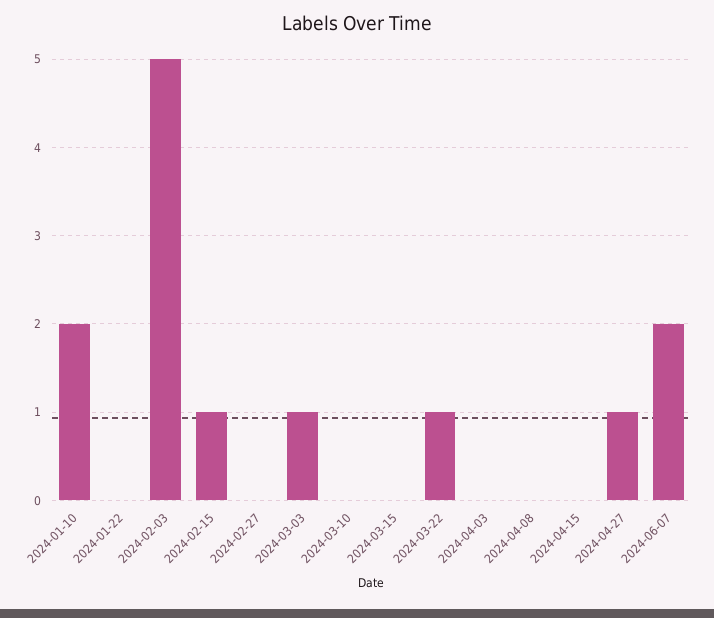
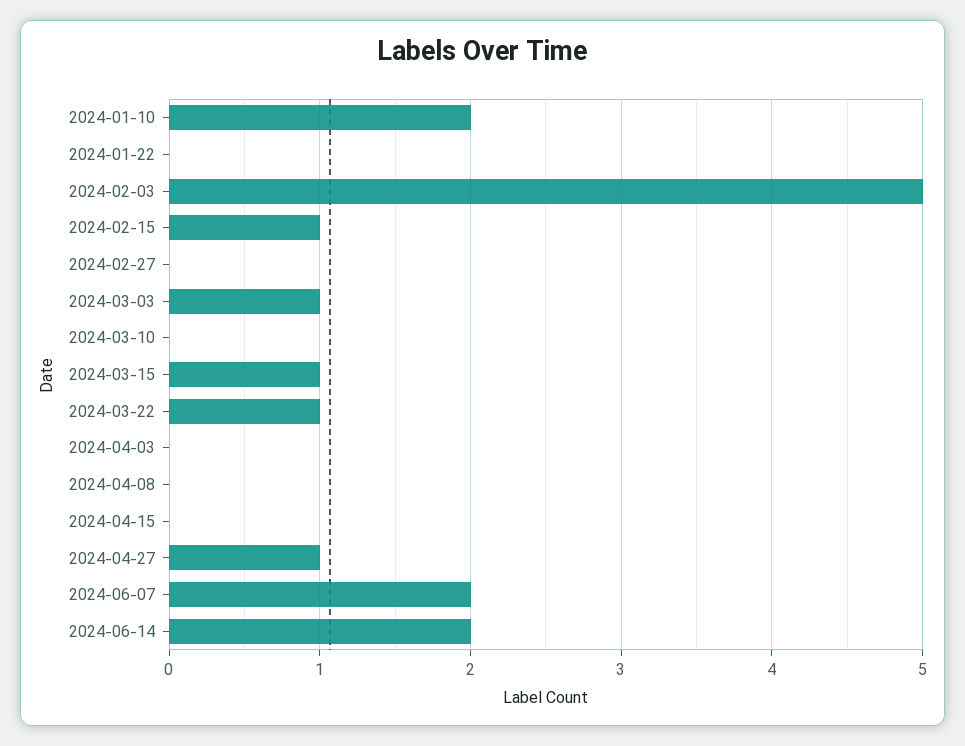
2024-03-15: 0 -> 1
2024-06-14: none -> 2

